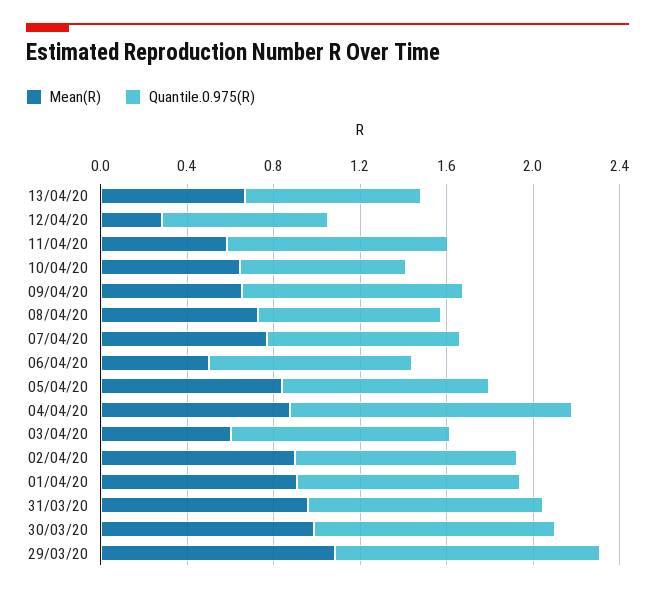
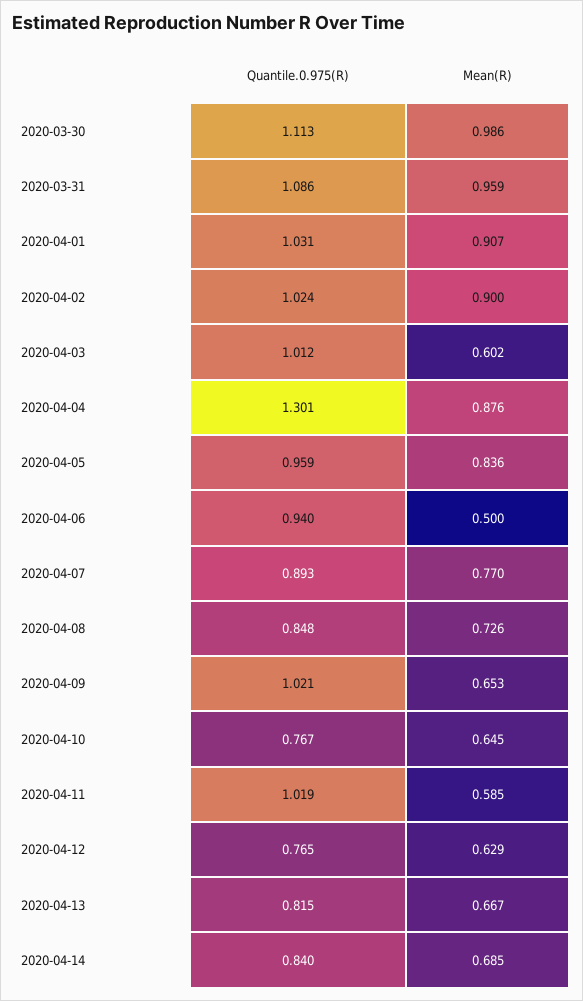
Mean(R), 12/04/20: 0.3 -> 0.629
Mean(R), 29/03/20: 1.1 -> none
Quantile.0.975(R), 29/03/20: 1.2 -> none
Quantile.0.975(R), 2020-04-14: none -> 0.84
Mean(R), 2020-04-14: none -> 0.685

